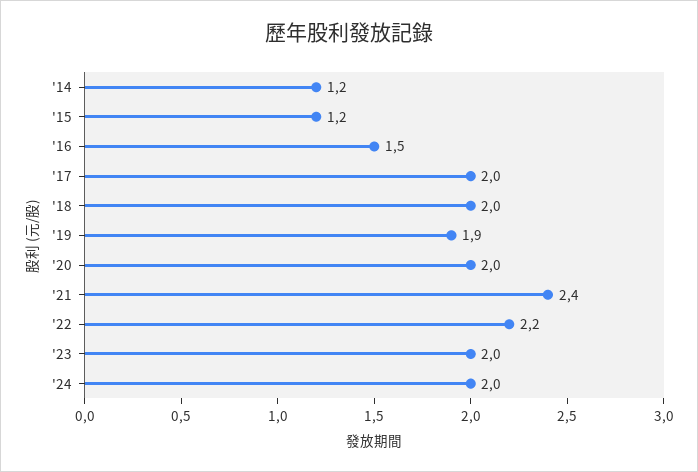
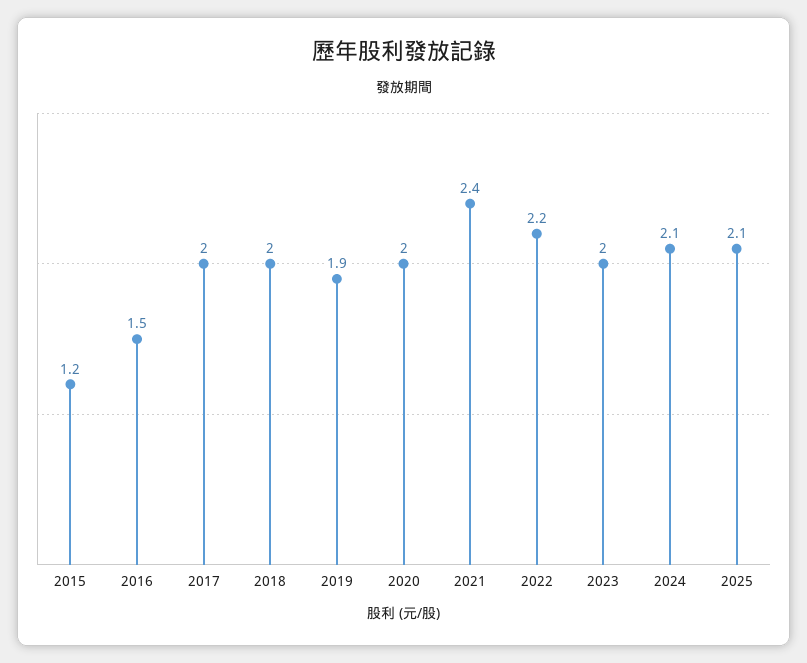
'14: 1.2 -> none
'24: 2 -> 2.1
2025: none -> 2.1

